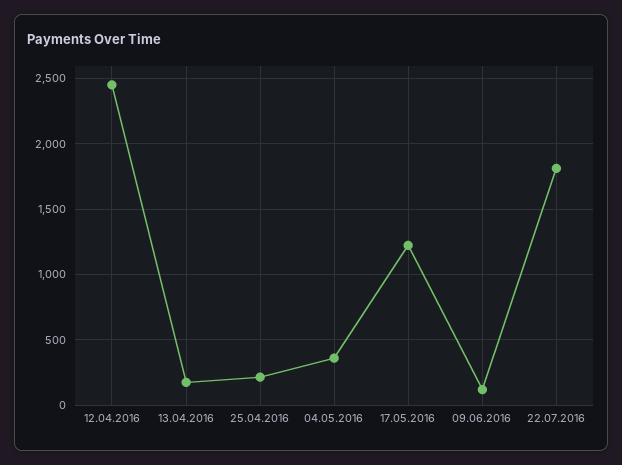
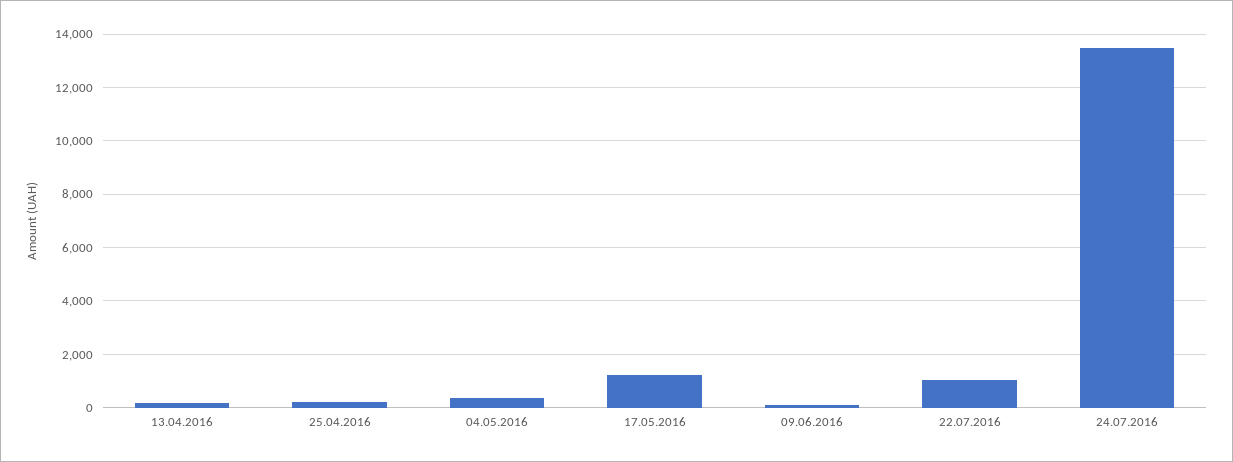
12.04.2016: 2450 -> none
22.07.2016: 1800 -> 1000
24.07.2016: none -> 13500

